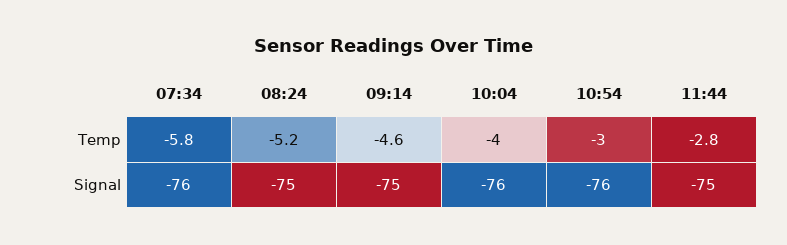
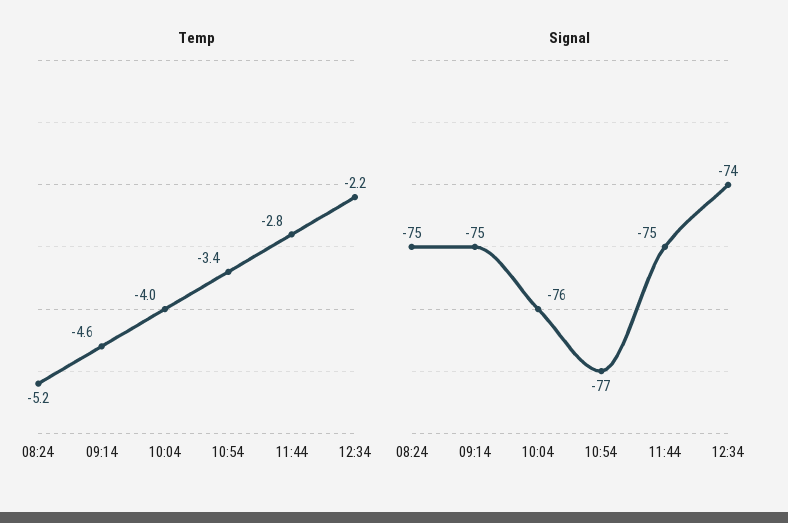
Temp, 07:34: -5.8 -> none
Temp, 10:54: -3 -> -3.4
Signal, 07:34: -76 -> none
Signal, 10:54: -76 -> -77
Temp, 12:34: none -> -2.2
Signal, 12:34: none -> -74

